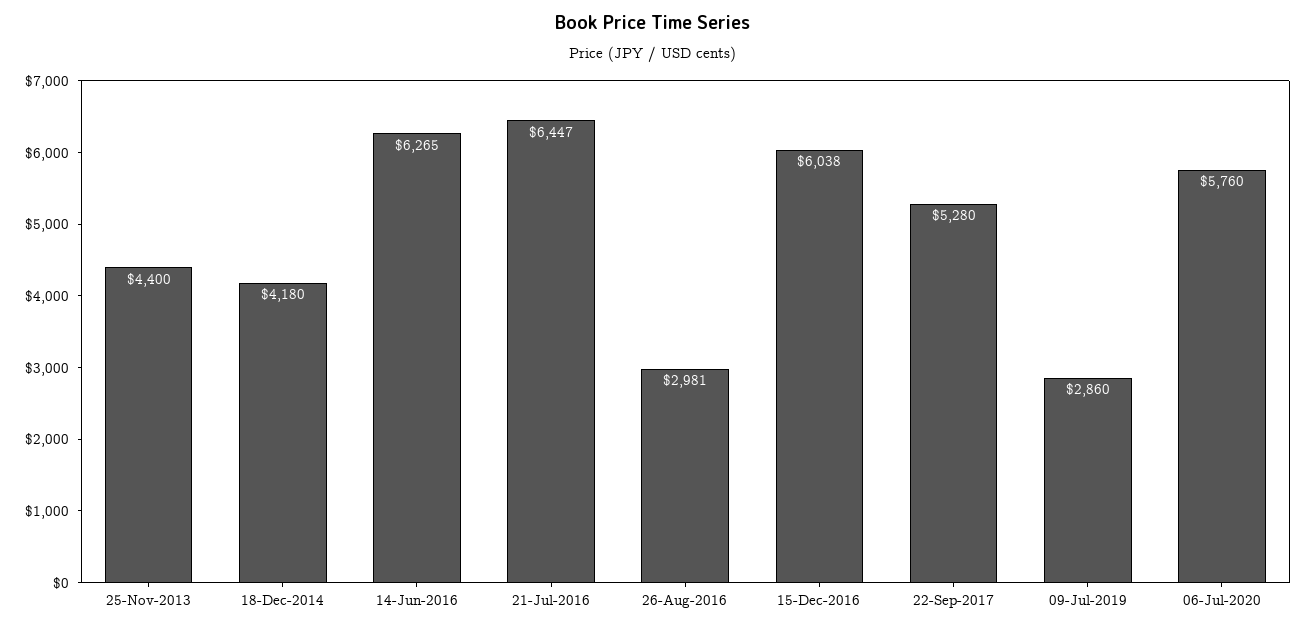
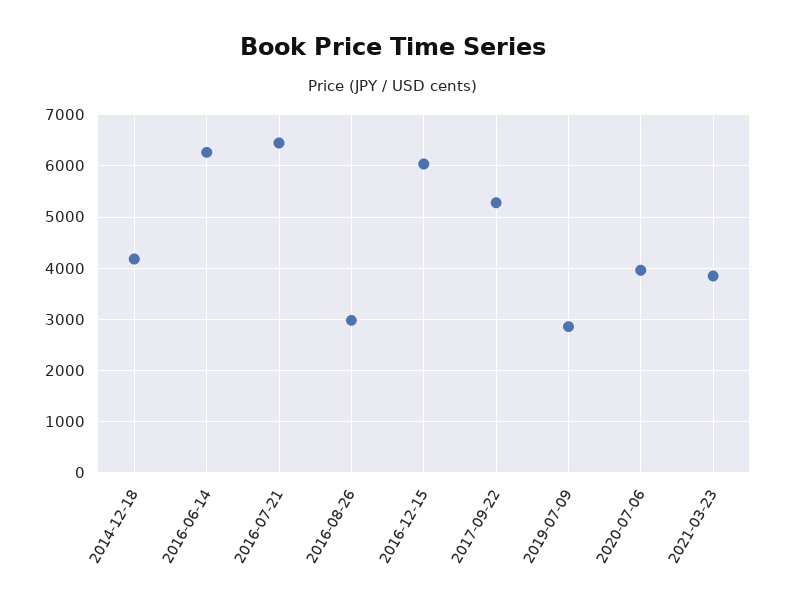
25-Nov-2013: 4400 -> none
06-Jul-2020: 5760 -> 4000
2021-03-23: none -> 3800

